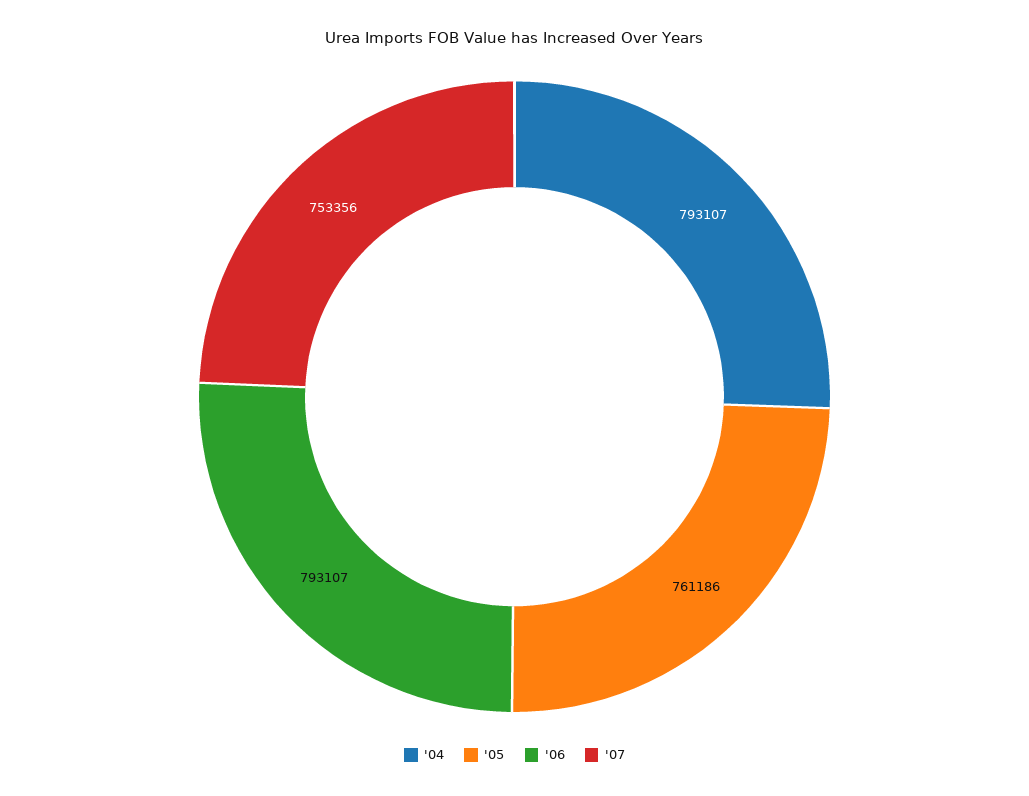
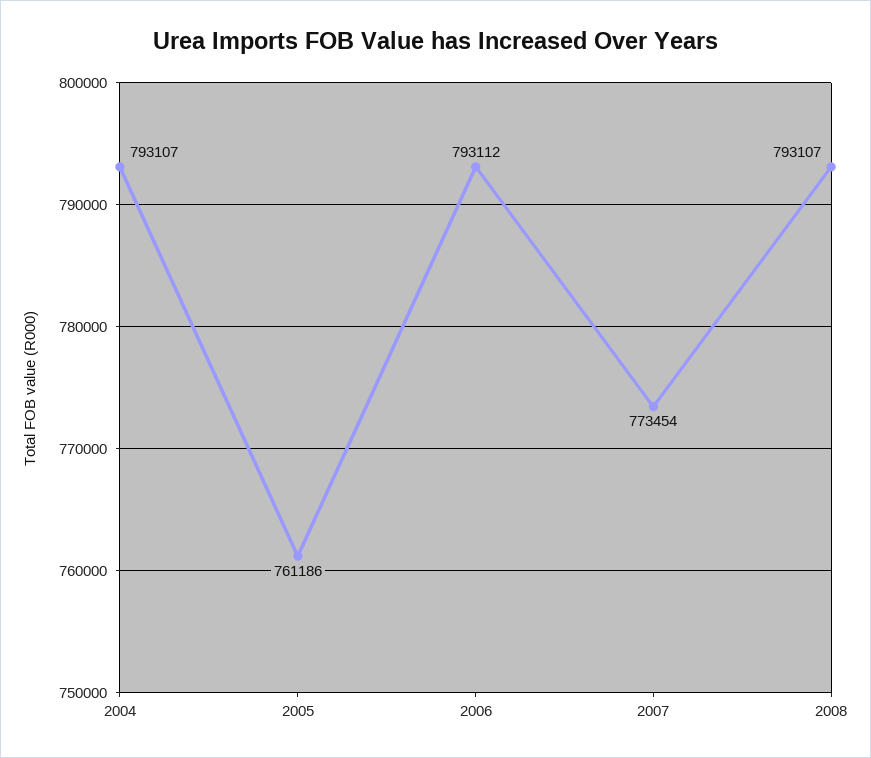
'06: 793107 -> 793112
'07: 753356 -> 773454
2008: none -> 793107

